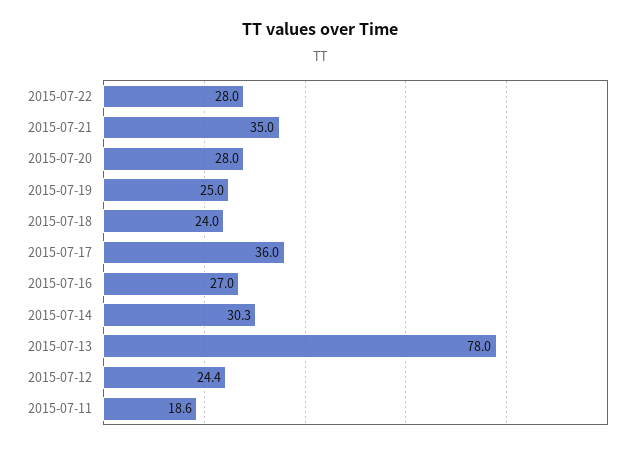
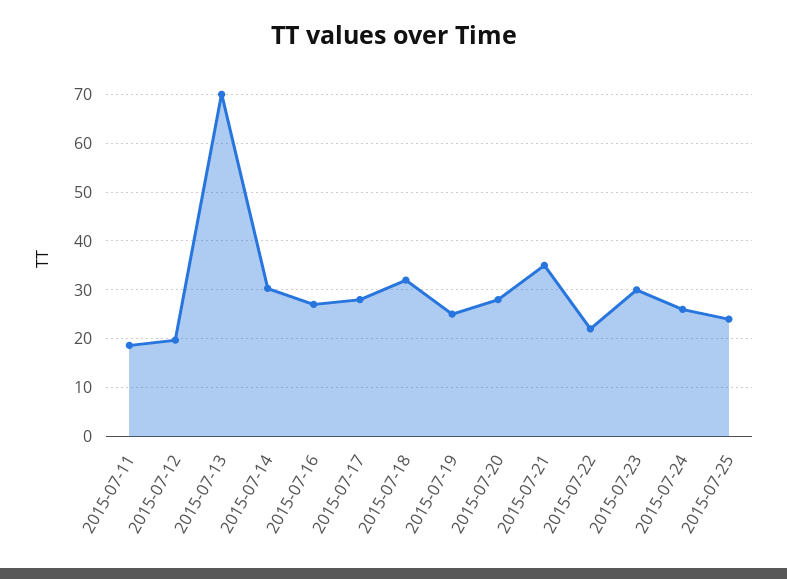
2015-07-22: 28 -> 22
2015-07-18: 24 -> 32
2015-07-17: 36 -> 28
2015-07-13: 78 -> 70
2015-07-12: 24.4 -> 20
2015-07-23: none -> 30
2015-07-24: none -> 26
2015-07-25: none -> 24

